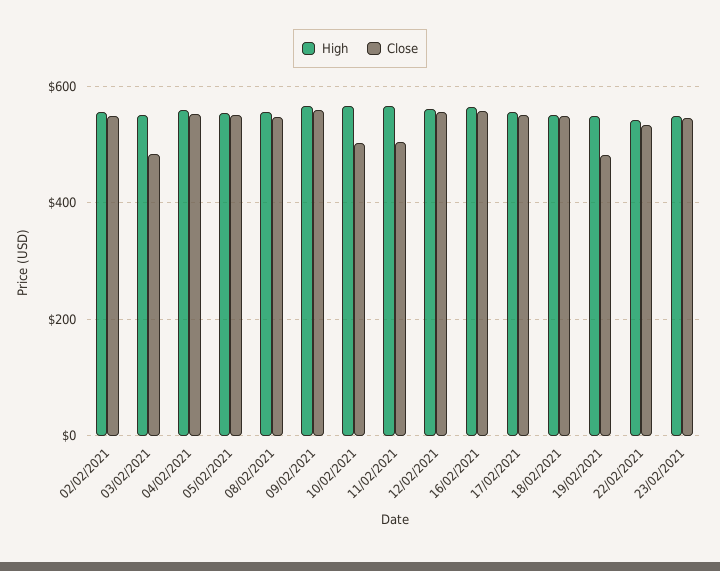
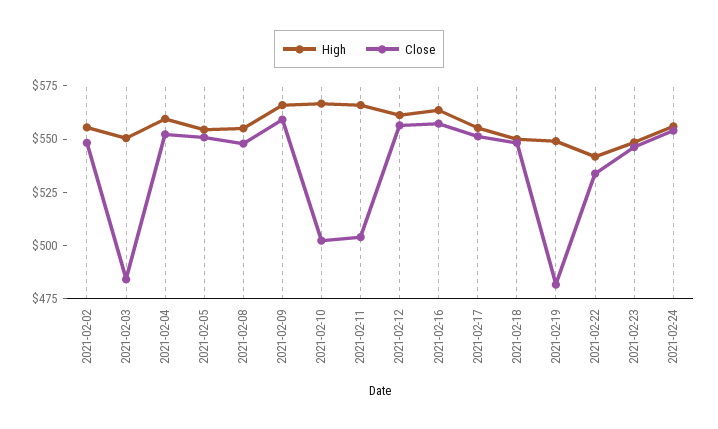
High, 2021-02-24: none -> 555
Close, 2021-02-24: none -> 555

